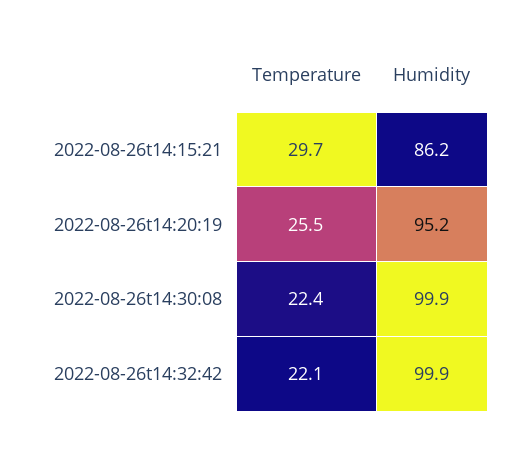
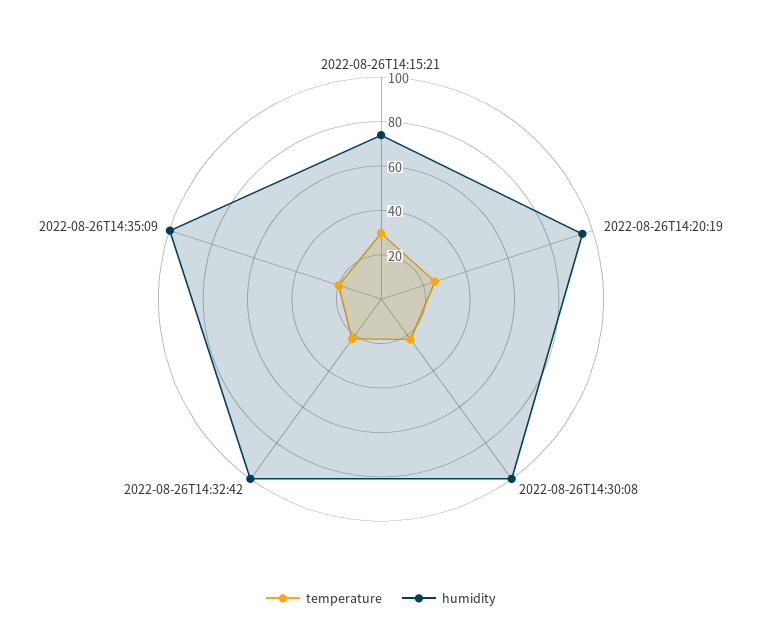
Humidity, 2022-08-26t14:15:21: 86.2 -> 75
Temperature, 2022-08-26T14:35:09: none -> 20
Humidity, 2022-08-26T14:35:09: none -> 100

